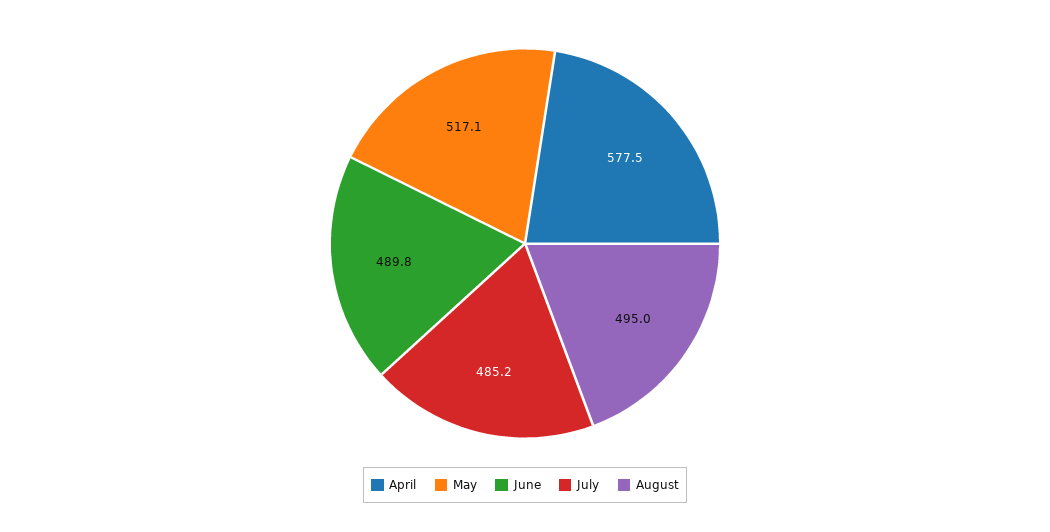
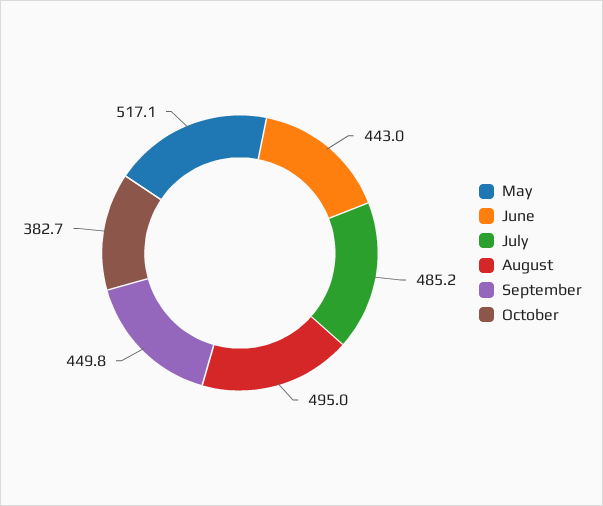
April: 577.5 -> none
June: 489.8 -> 443
September: none -> 449.8
October: none -> 382.7

